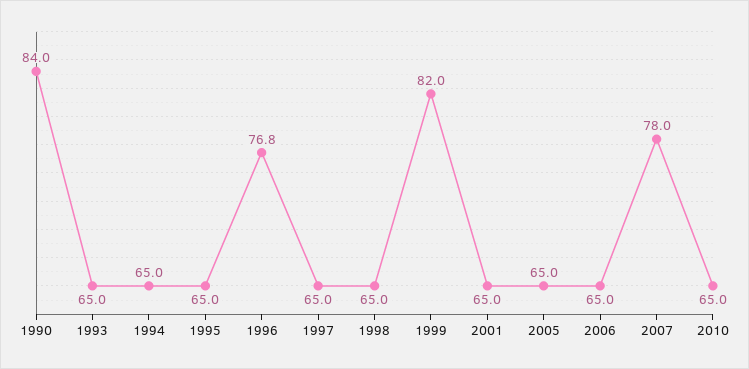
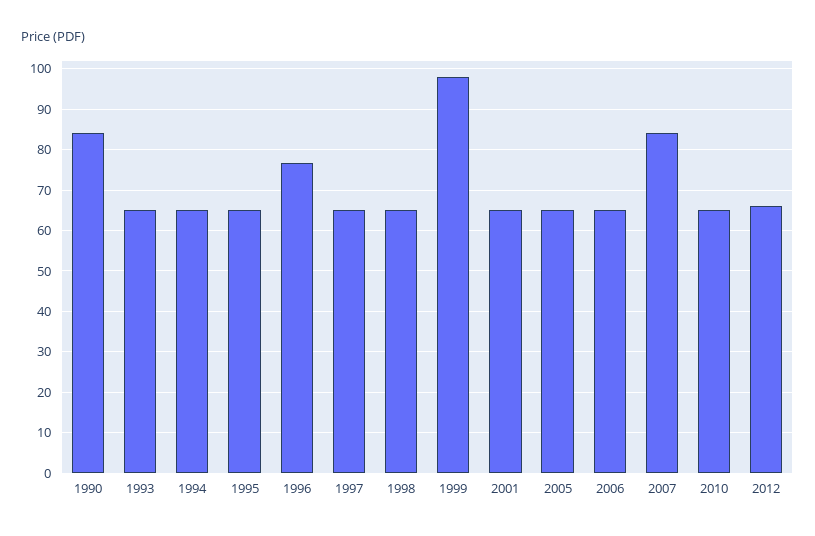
1999: 82 -> 98
2007: 78 -> 84
2012: none -> 66

